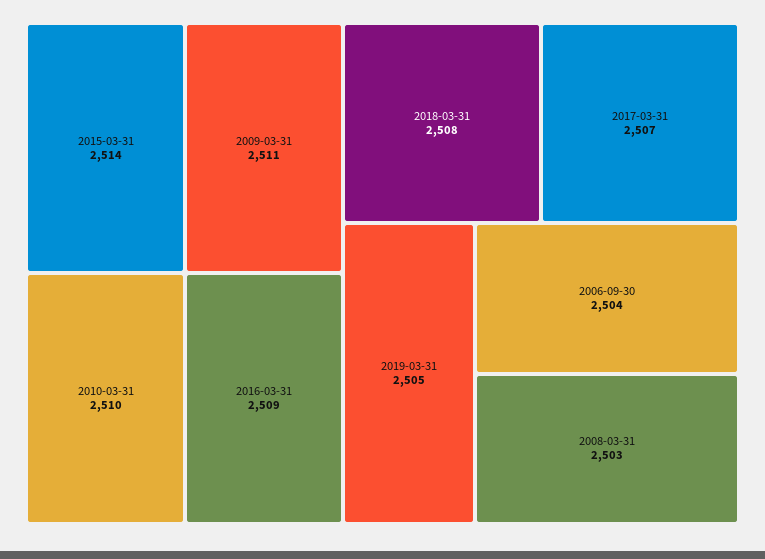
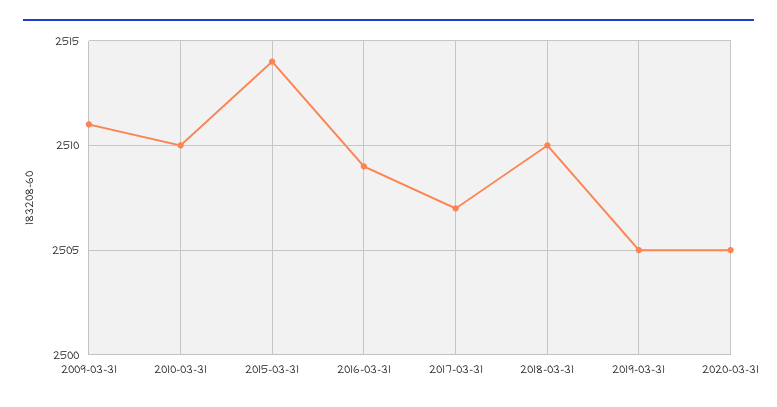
2018-03-31: 2508 -> 2510
2006-09-30: 2504 -> none
2008-03-31: 2503 -> none
2020-03-31: none -> 2505

